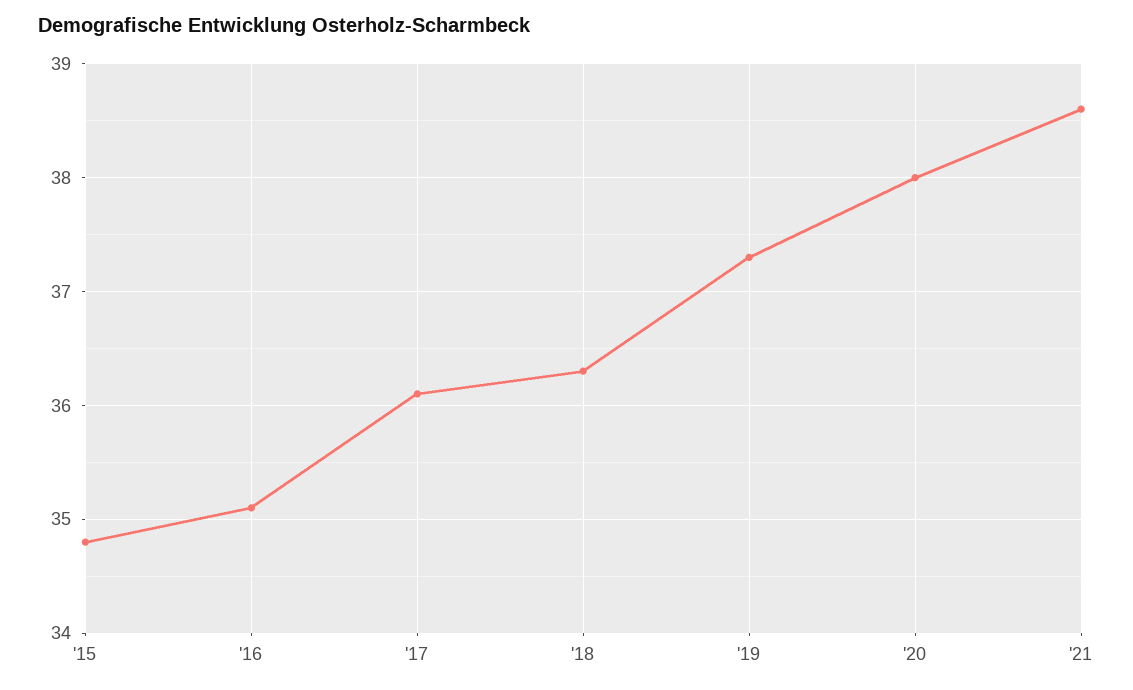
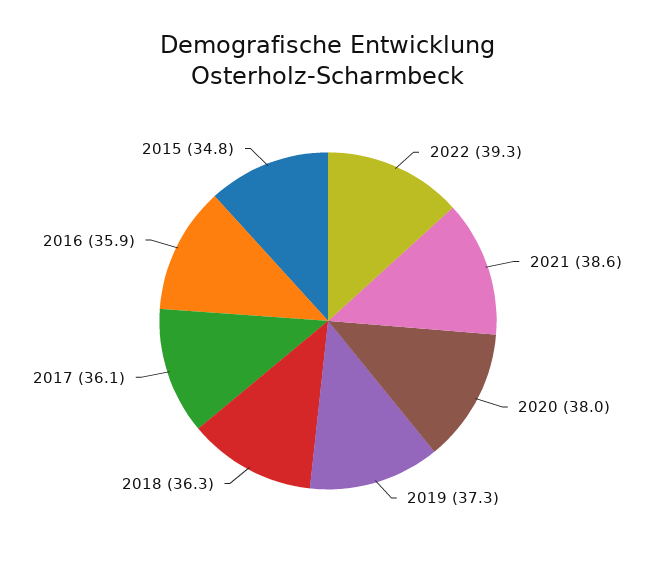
'16: 35.1 -> 35.9
2022: none -> 39.3

